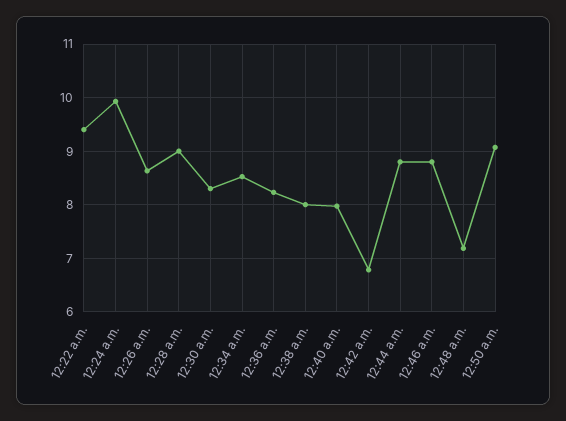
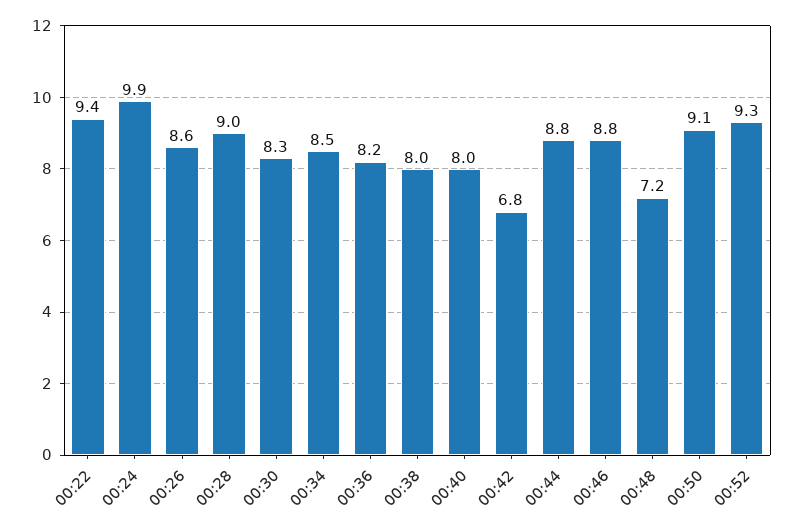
00:52: none -> 9.3

